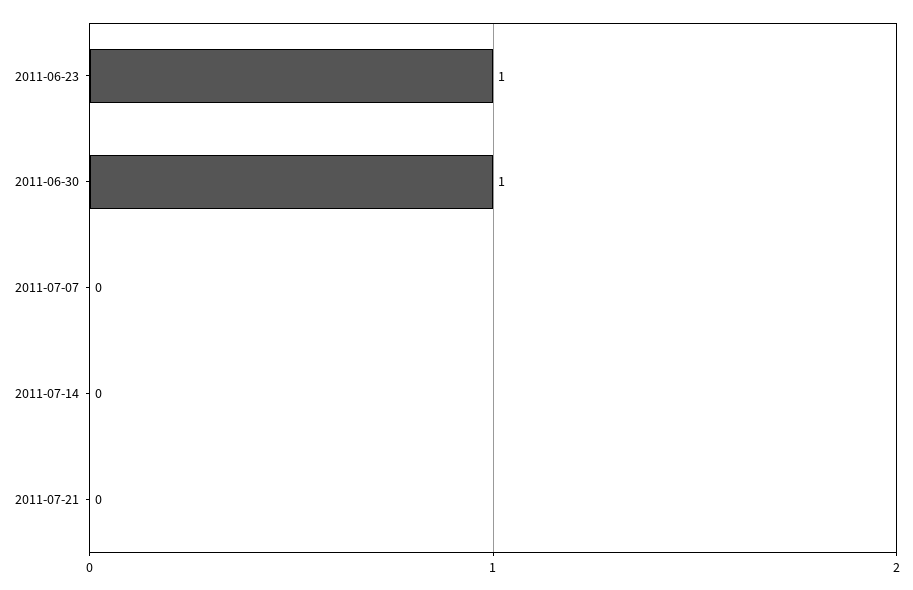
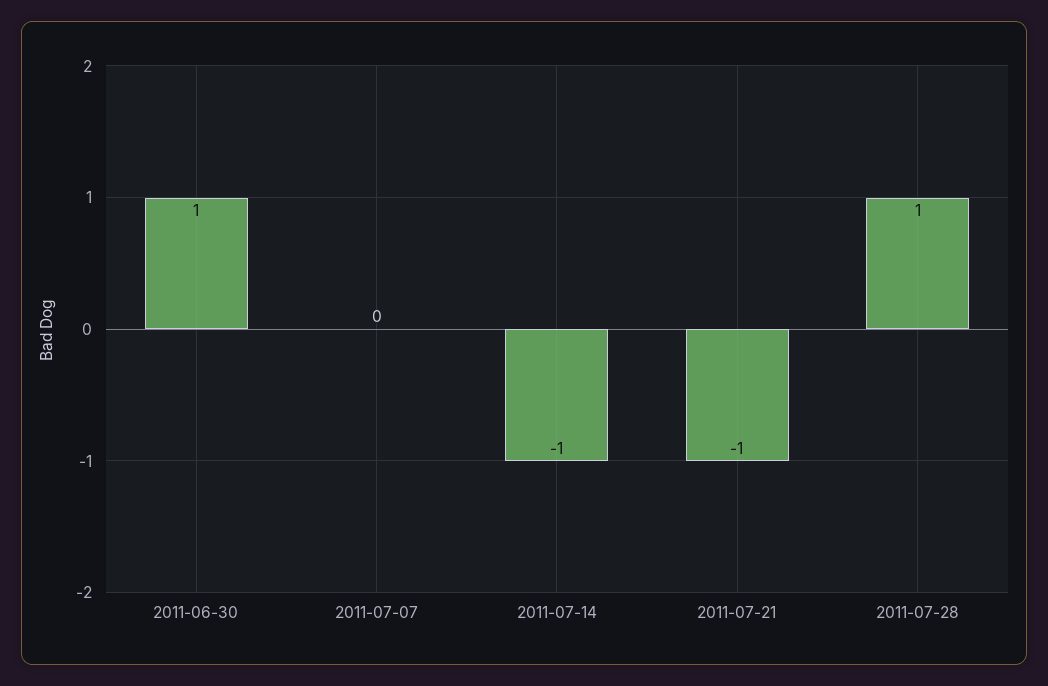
2011-06-23: 1 -> none
2011-07-14: 0 -> -1
2011-07-21: 0 -> -1
2011-07-28: none -> 1

